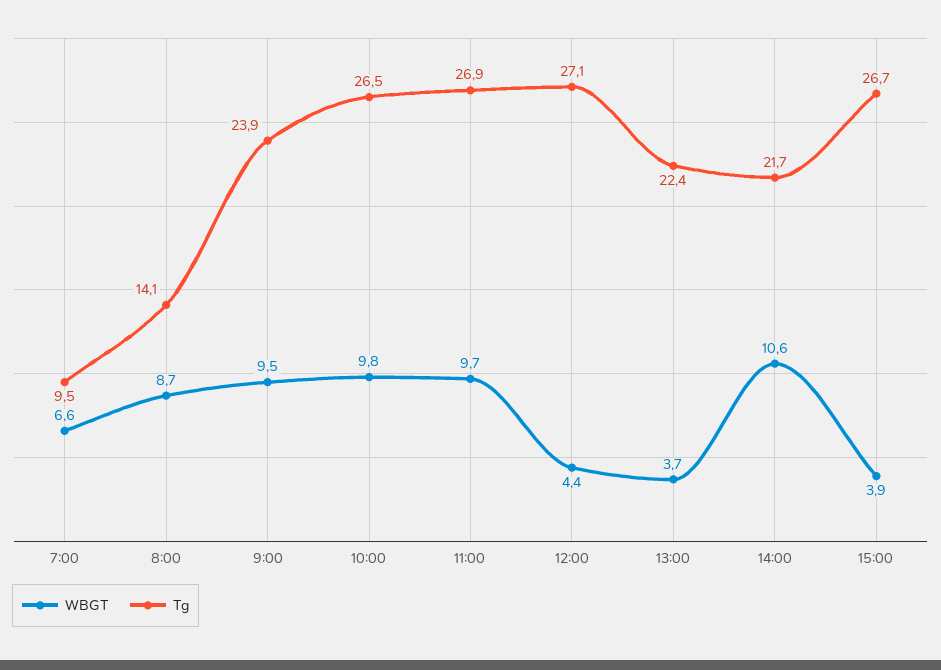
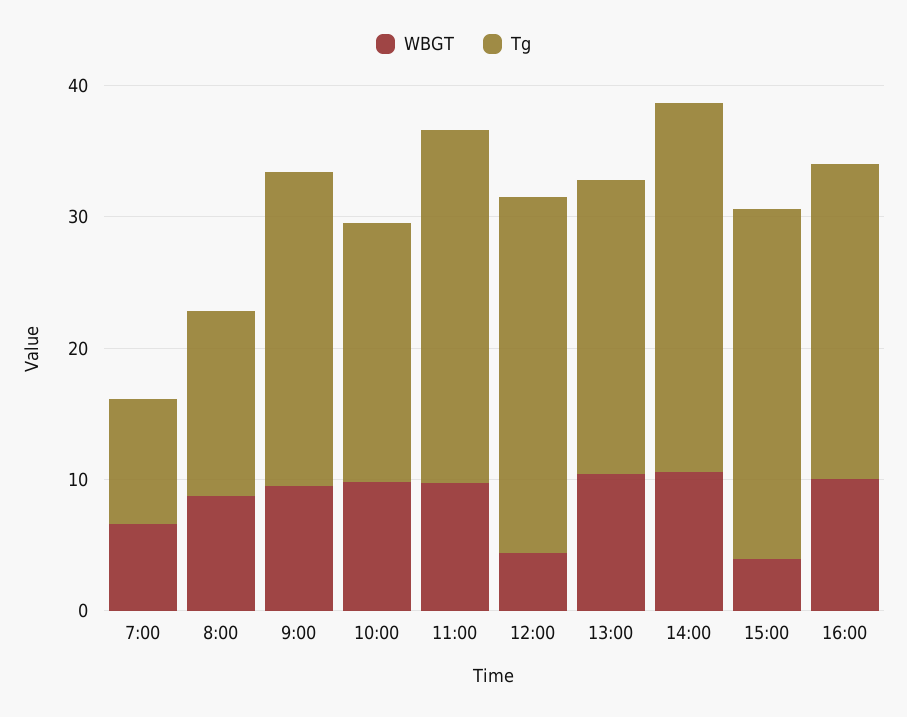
Tg, 10:00: 26.5 -> 20
WBGT, 13:00: 3.7 -> 10
Tg, 14:00: 21.7 -> 28
WBGT, 16:00: none -> 10
Tg, 16:00: none -> 24

